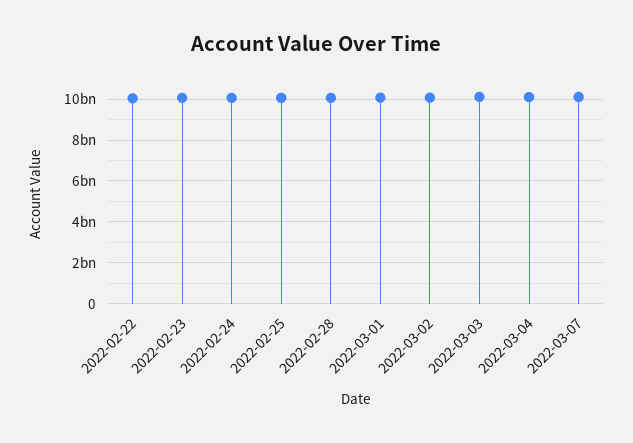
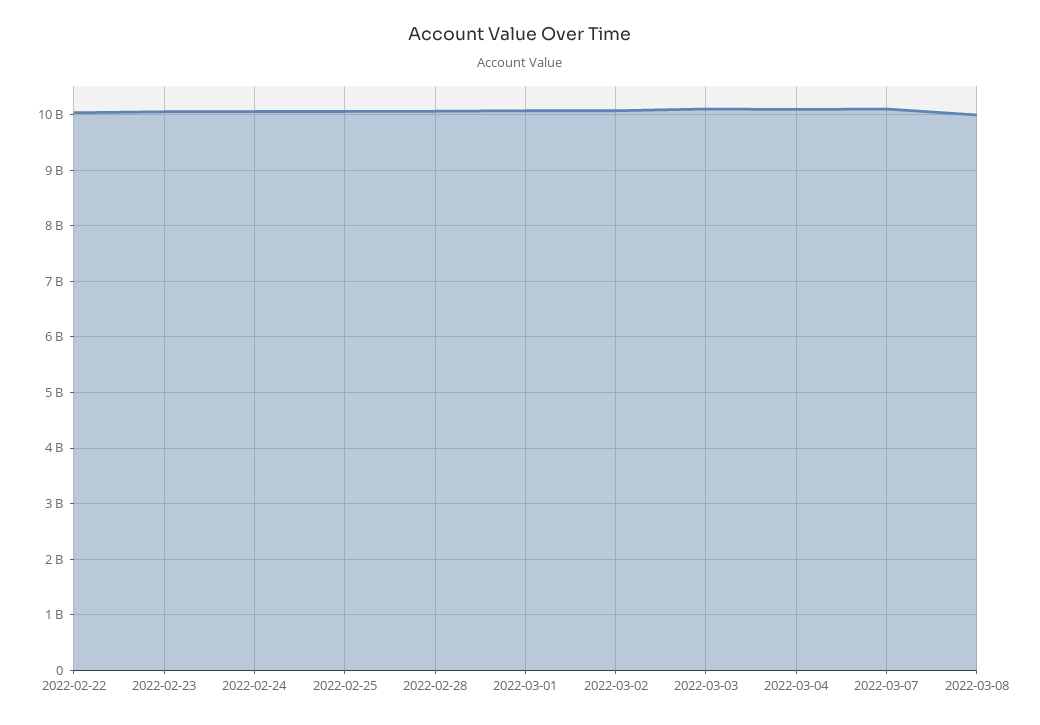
2022-03-08: none -> 10000000000

